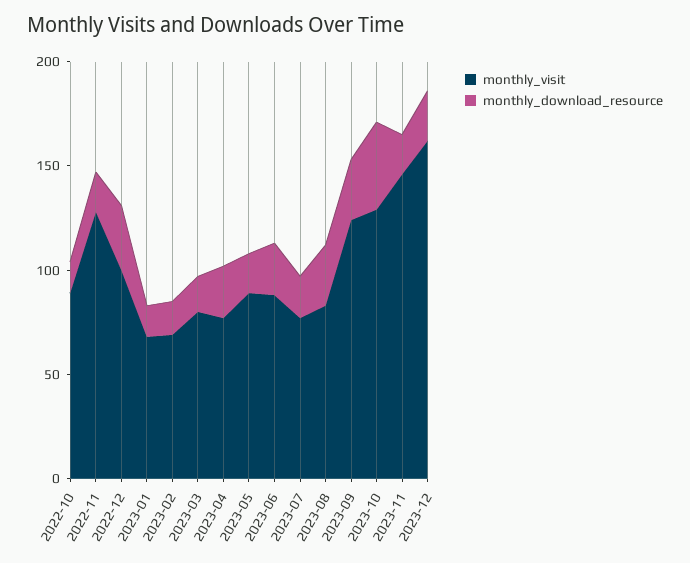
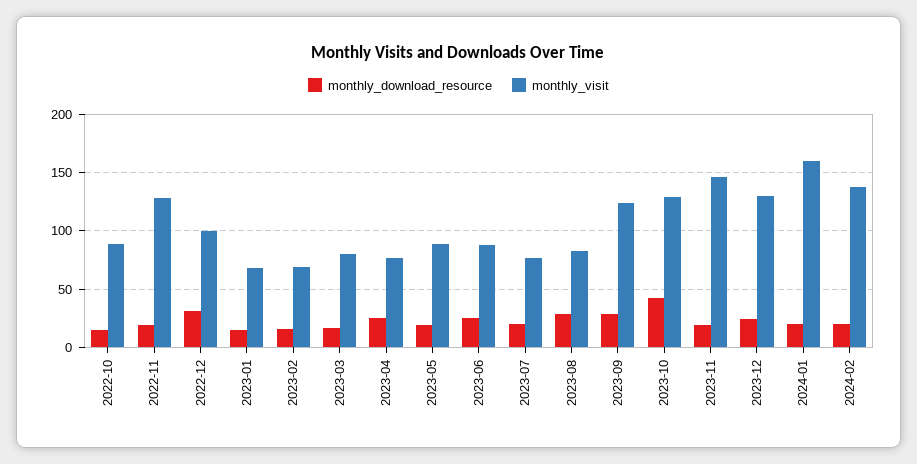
monthly_visit, 2023-12: 160 -> 130
monthly_download_resource, 2024-01: none -> 20
monthly_visit, 2024-01: none -> 160
monthly_download_resource, 2024-02: none -> 20
monthly_visit, 2024-02: none -> 140

